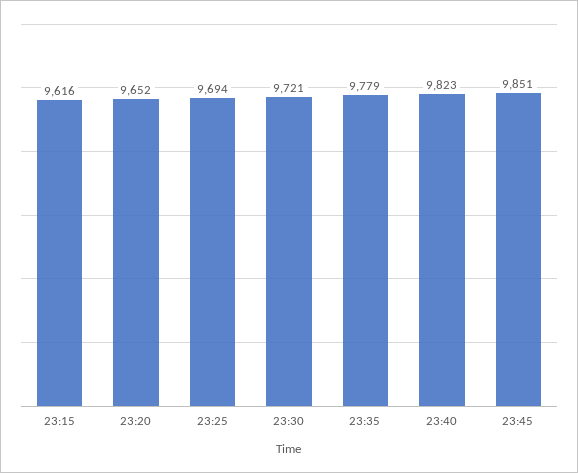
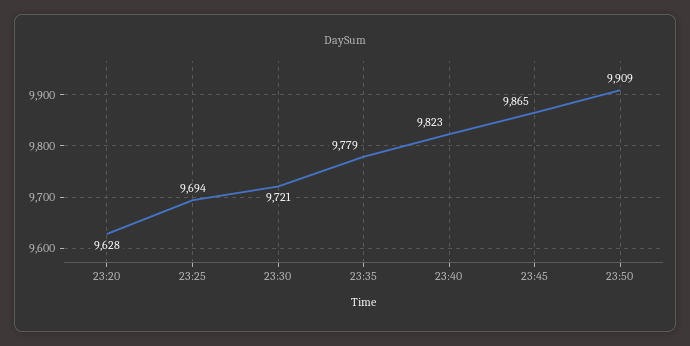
23:15: 9616 -> none
23:20: 9652 -> 9628
23:45: 9851 -> 9865
23:50: none -> 9909

